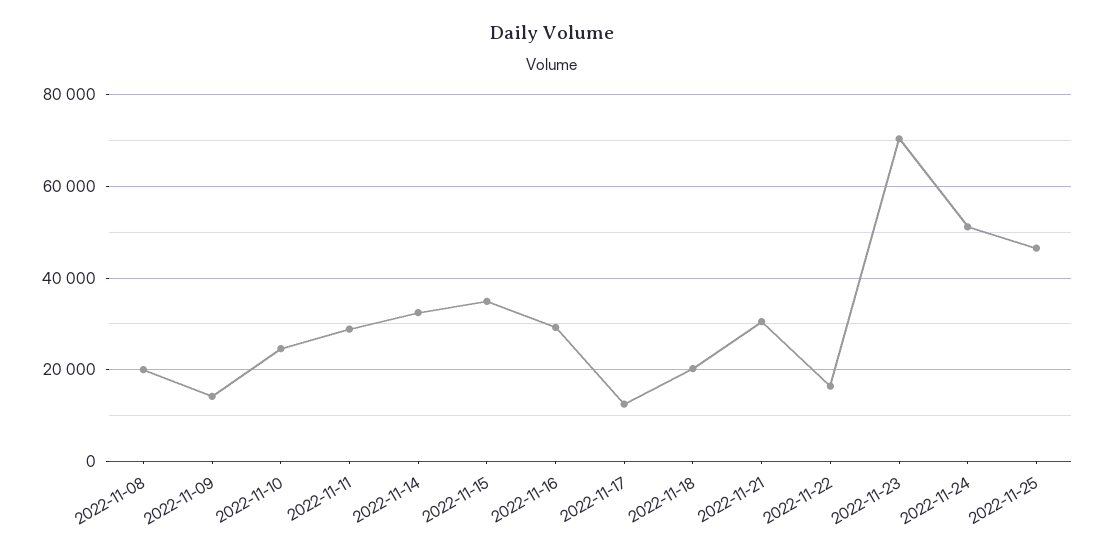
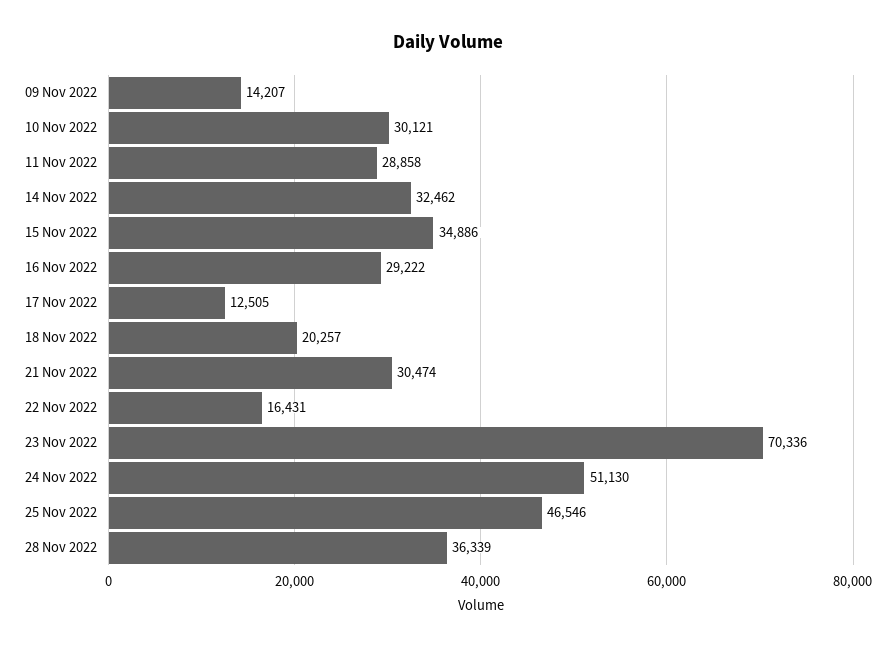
2022-11-08: 20000 -> none
2022-11-10: 24000 -> 30121
28 Nov 2022: none -> 36339

